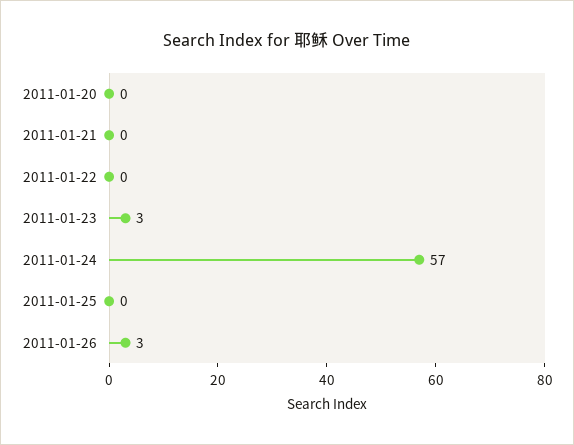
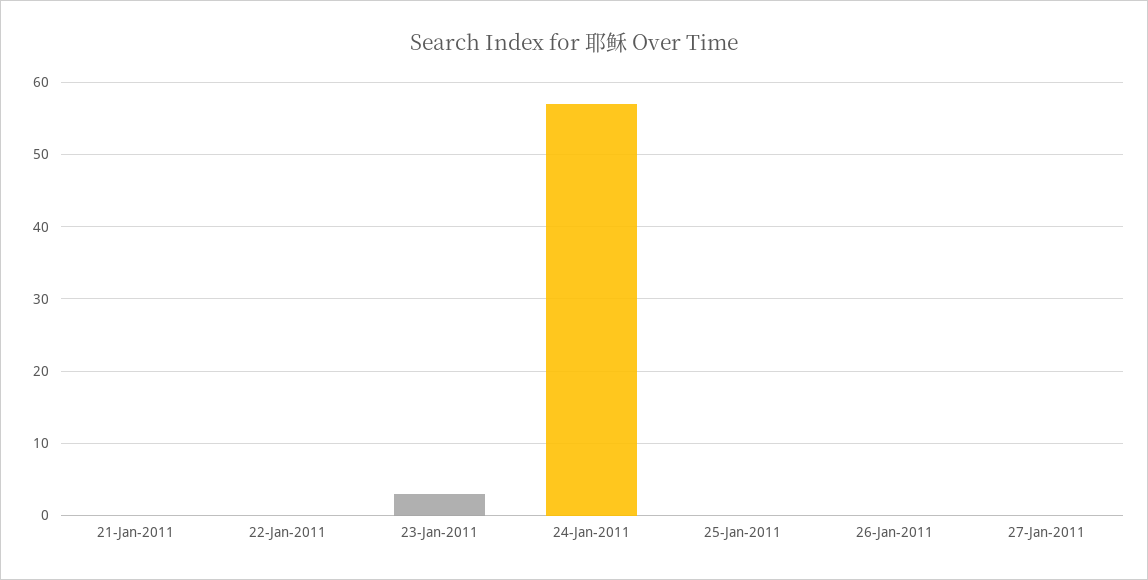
2011-01-20: 0 -> none
2011-01-26: 3 -> 0
27-Jan-2011: none -> 0

